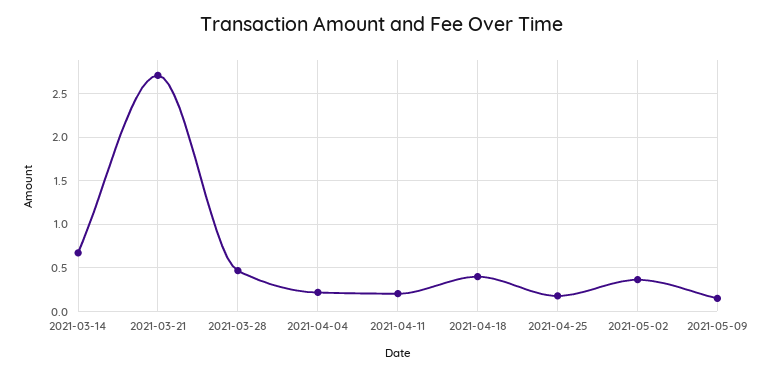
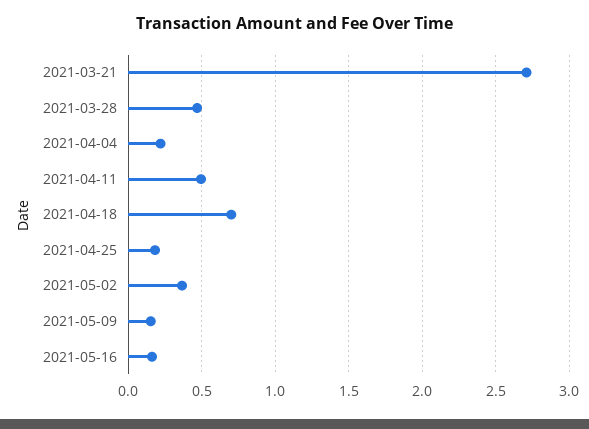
2021-03-14: 0.7 -> none
2021-04-11: 0.2 -> 0.5
2021-04-18: 0.4 -> 0.7
2021-05-16: none -> 0.15

